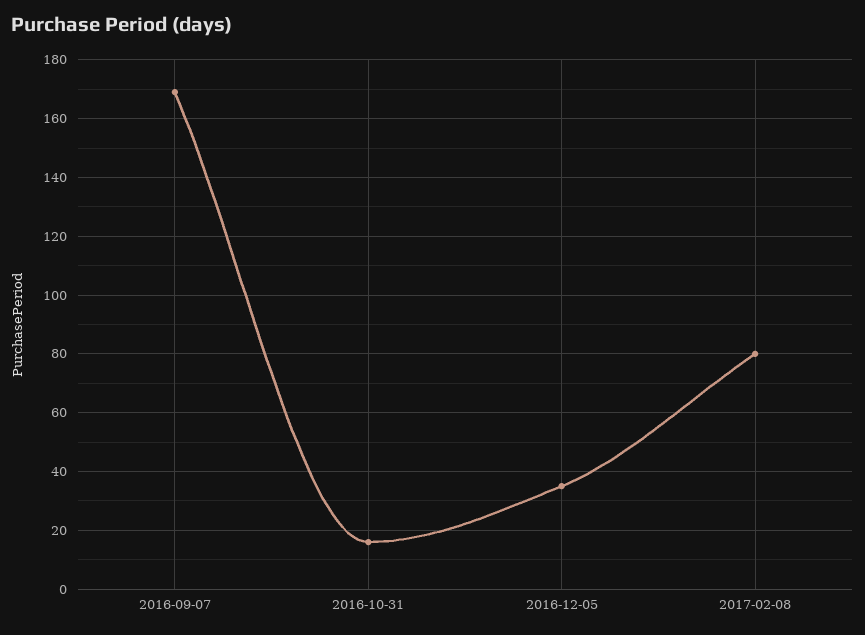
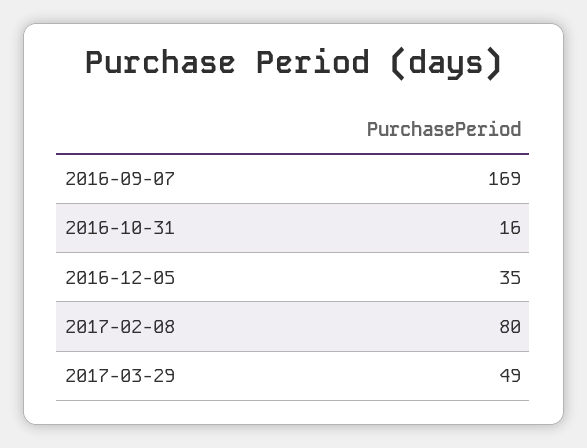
2017-03-29: none -> 49

